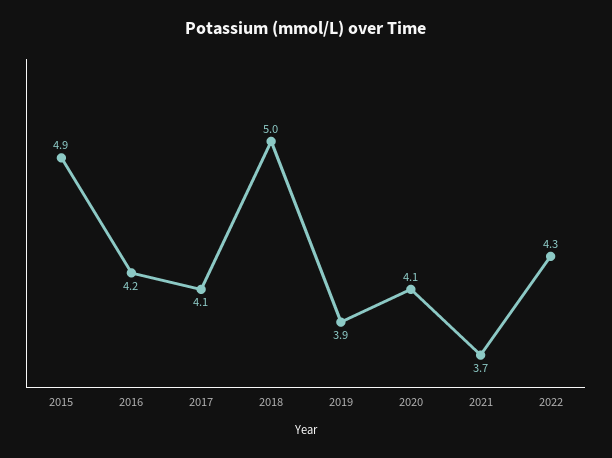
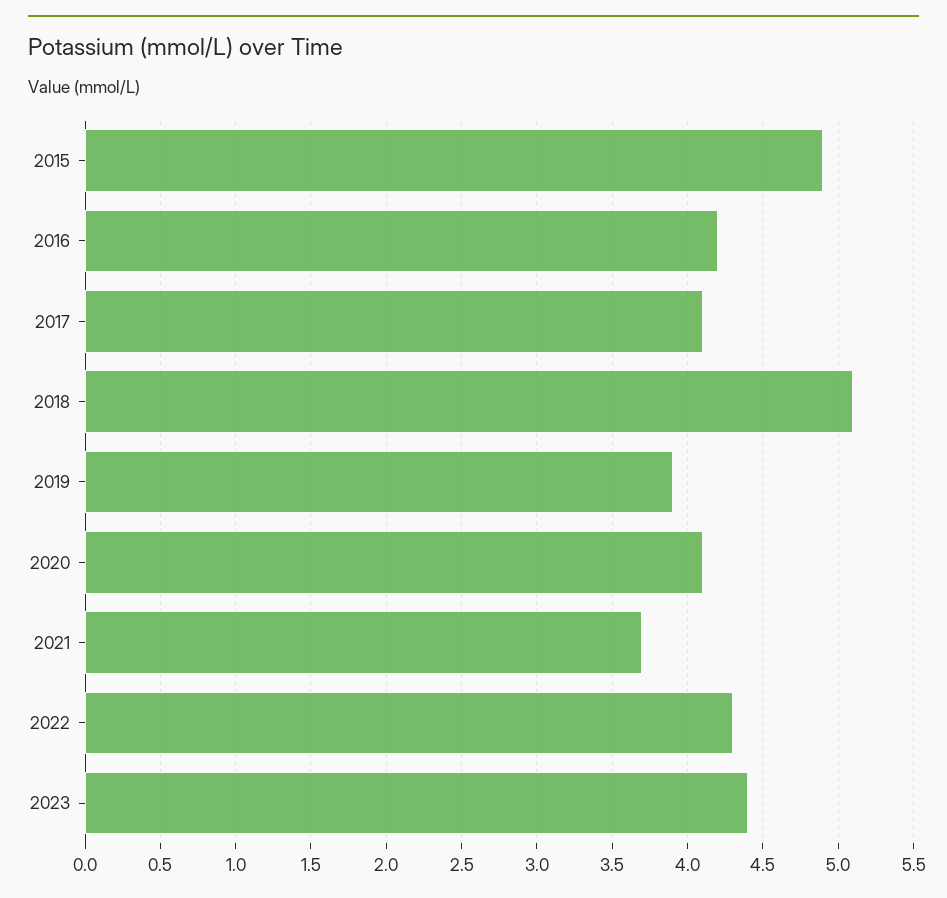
2018: 5 -> 5.1
2023: none -> 4.4

